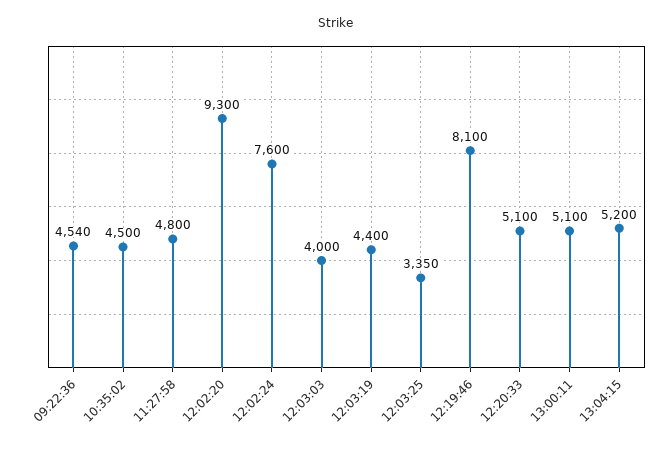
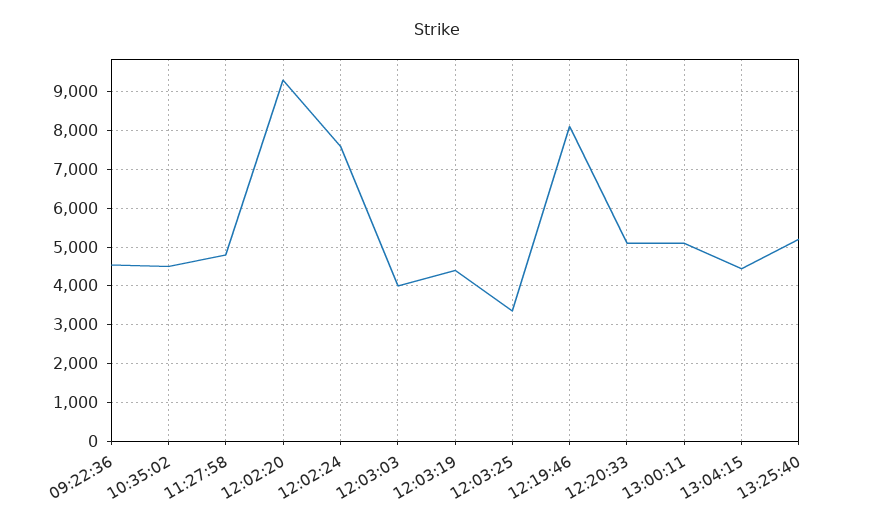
13:04:15: 5200 -> 4400
13:25:40: none -> 5200

